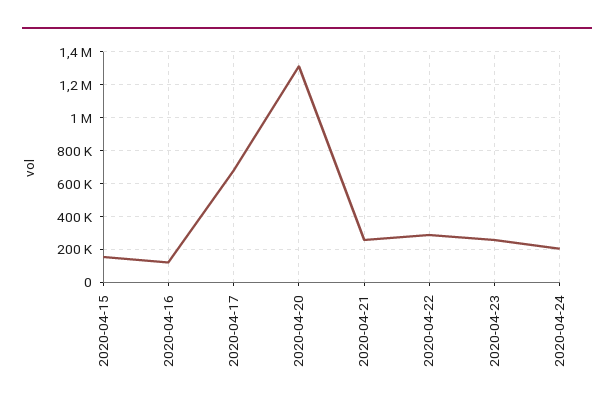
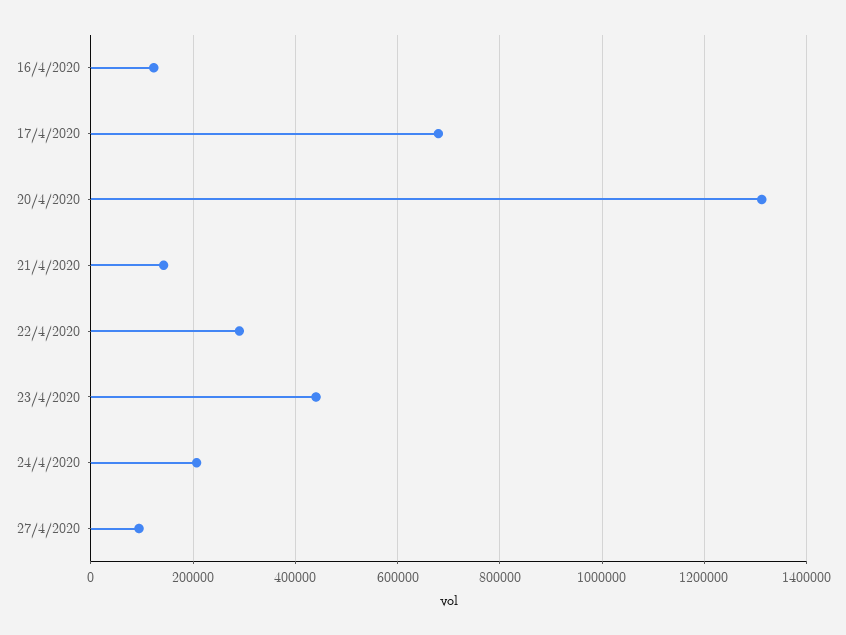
2020-04-15: 150000 -> none
2020-04-21: 250000 -> 140000
2020-04-23: 250000 -> 440000
27/4/2020: none -> 100000

